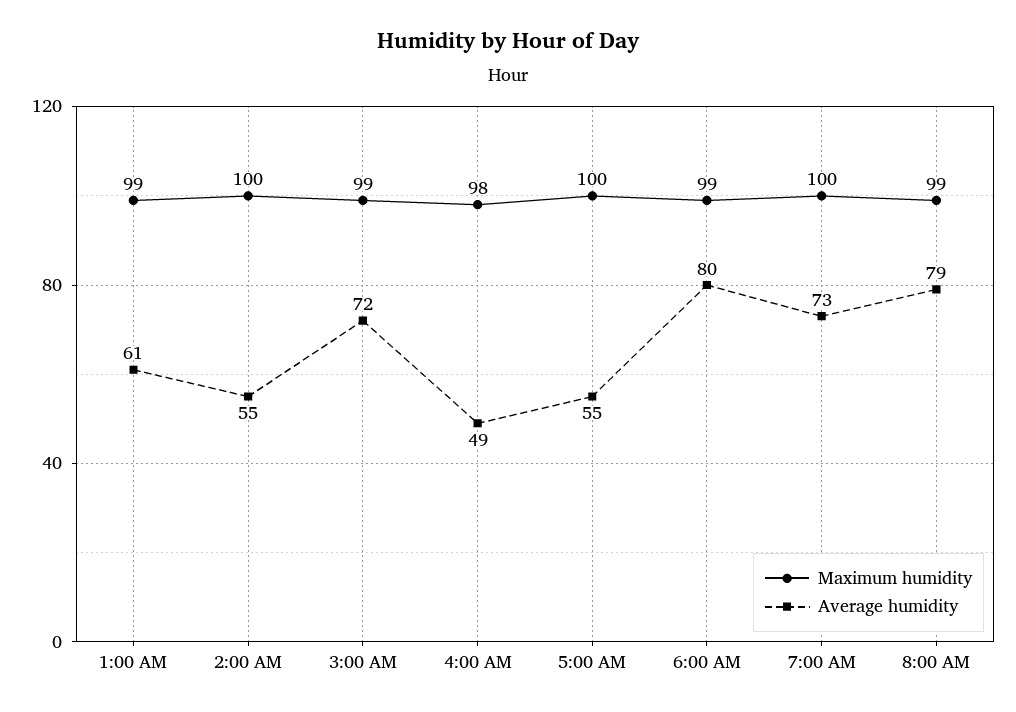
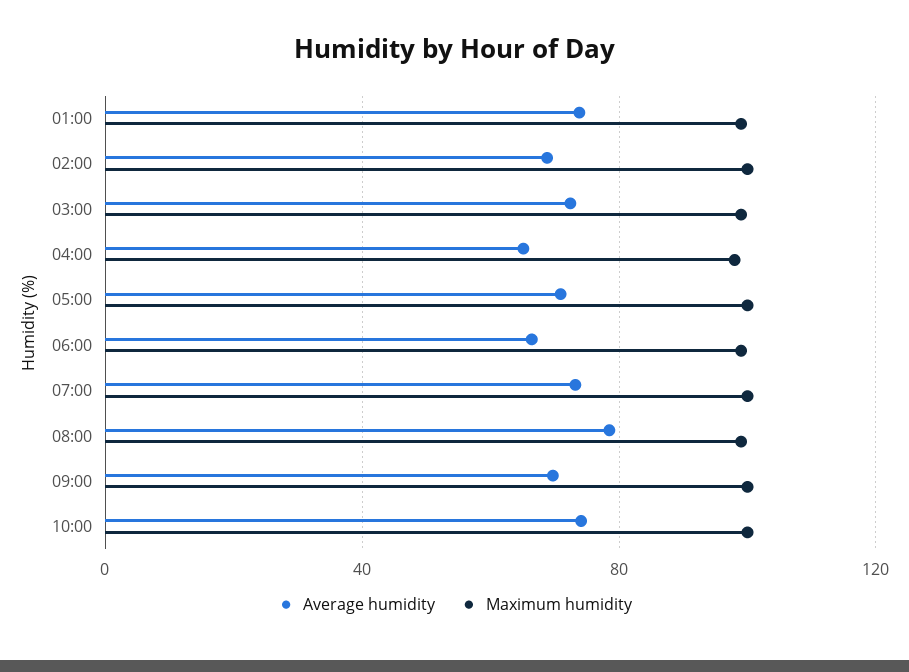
Average humidity, 1:00 AM: 61 -> 75
Average humidity, 2:00 AM: 55 -> 70
Average humidity, 4:00 AM: 49 -> 65
Average humidity, 5:00 AM: 55 -> 70
Average humidity, 6:00 AM: 80 -> 65
Average humidity, 09:00: none -> 70
Maximum humidity, 09:00: none -> 100
Average humidity, 10:00: none -> 75
Maximum humidity, 10:00: none -> 100

